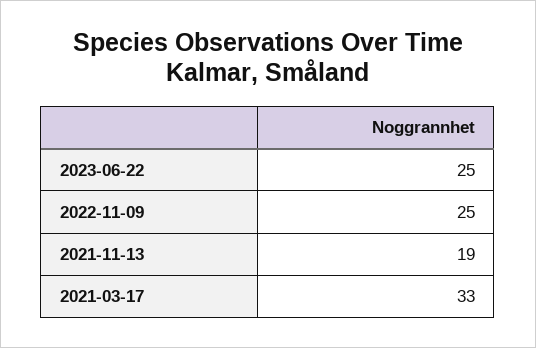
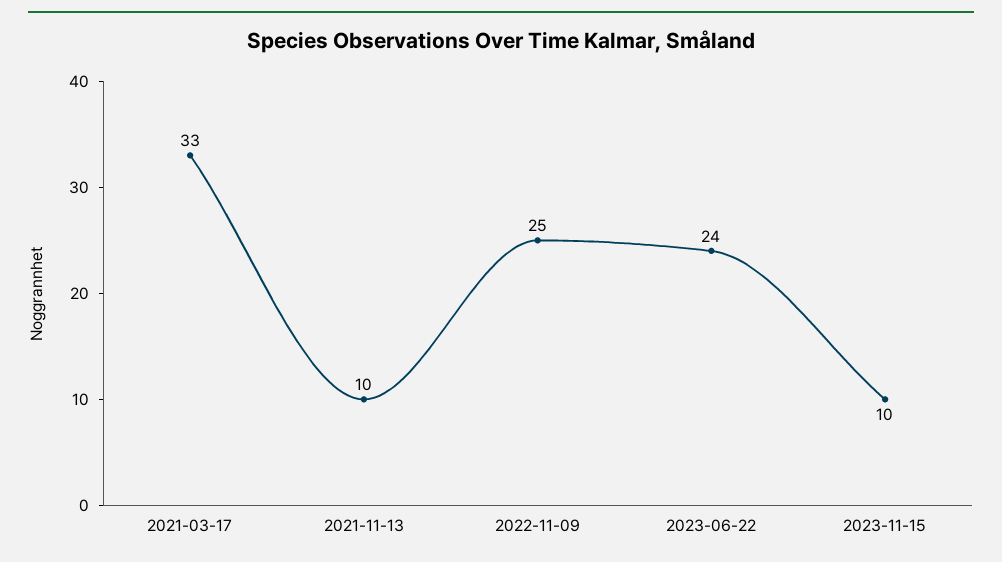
2023-06-22: 25 -> 24
2021-11-13: 19 -> 10
2023-11-15: none -> 10

